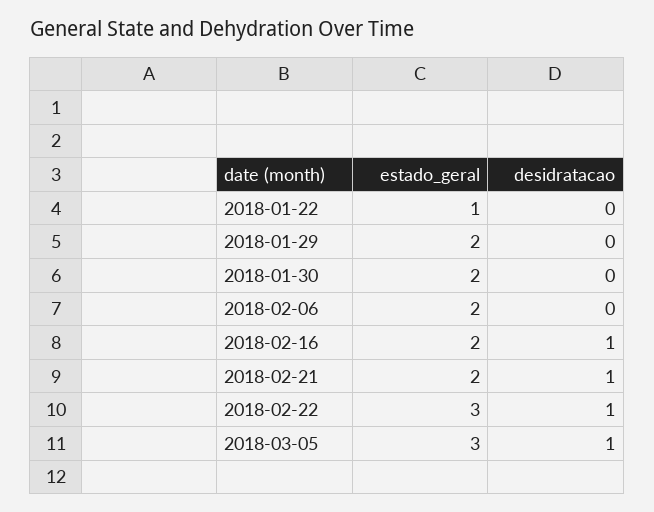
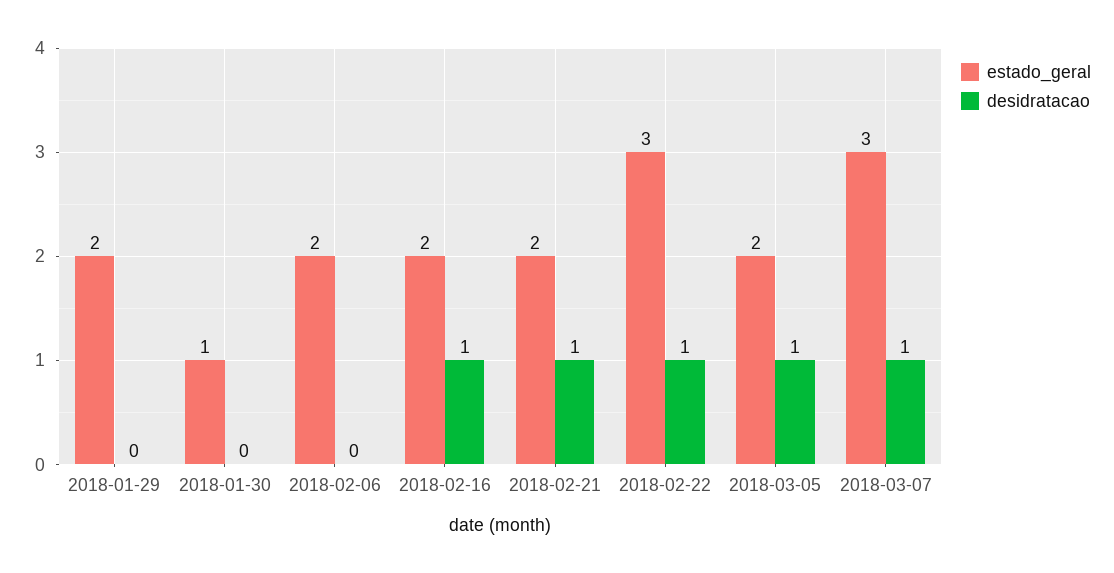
estado_geral, 2018-01-22: 1 -> none
desidratacao, 2018-01-22: 0 -> none
estado_geral, 2018-01-30: 2 -> 1
estado_geral, 2018-03-05: 3 -> 2
estado_geral, 2018-03-07: none -> 3
desidratacao, 2018-03-07: none -> 1

